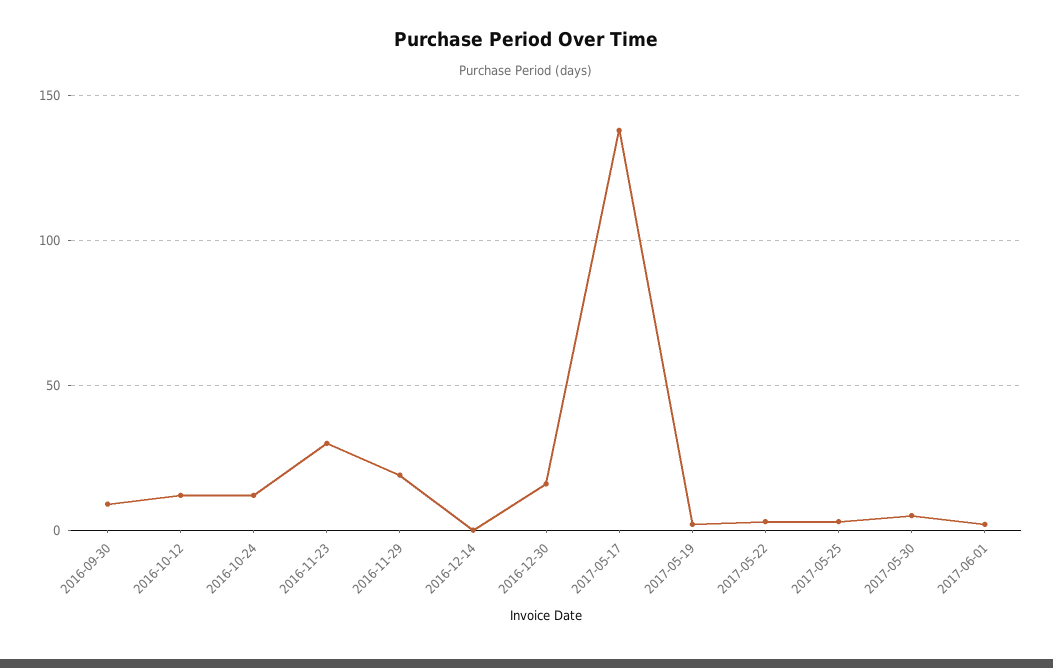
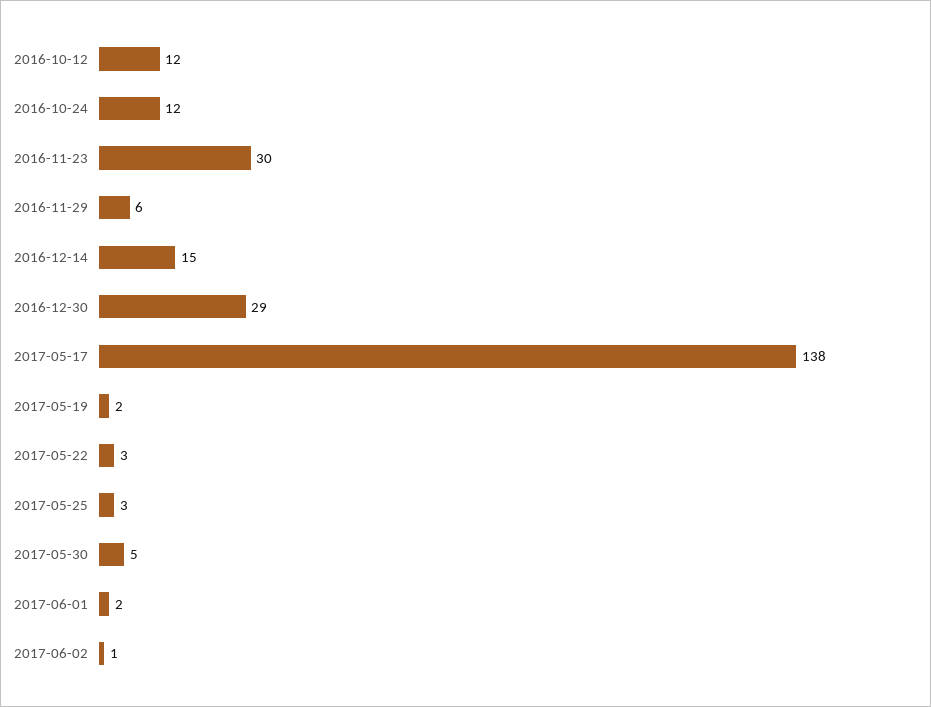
2016-09-30: 10 -> none
2016-11-29: 20 -> 6
2016-12-14: 0 -> 15
2016-12-30: 15 -> 29
2017-06-02: none -> 1

